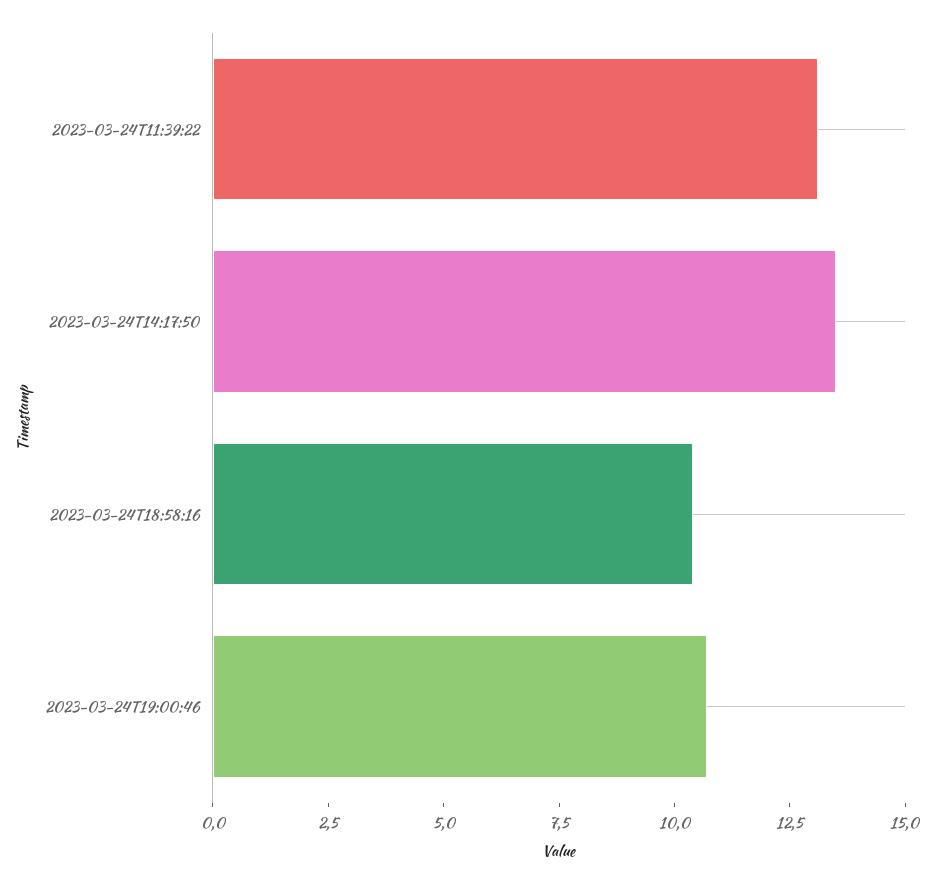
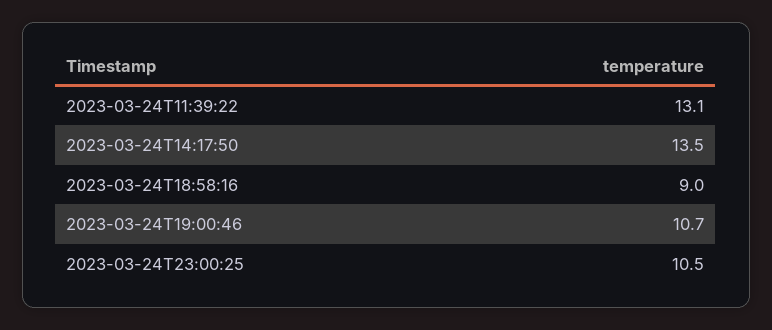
2023-03-24T18:58:16: 10.5 -> 9
2023-03-24T23:00:25: none -> 10.5

